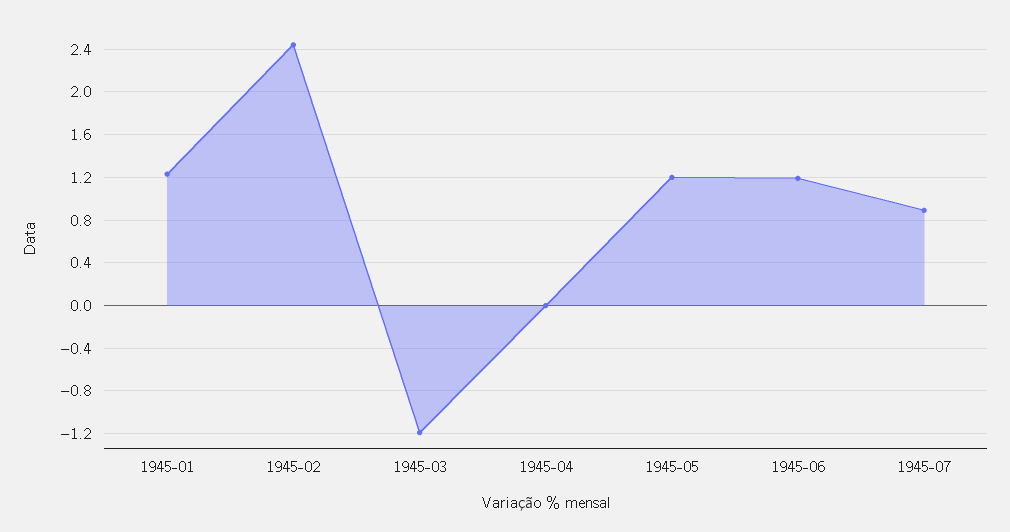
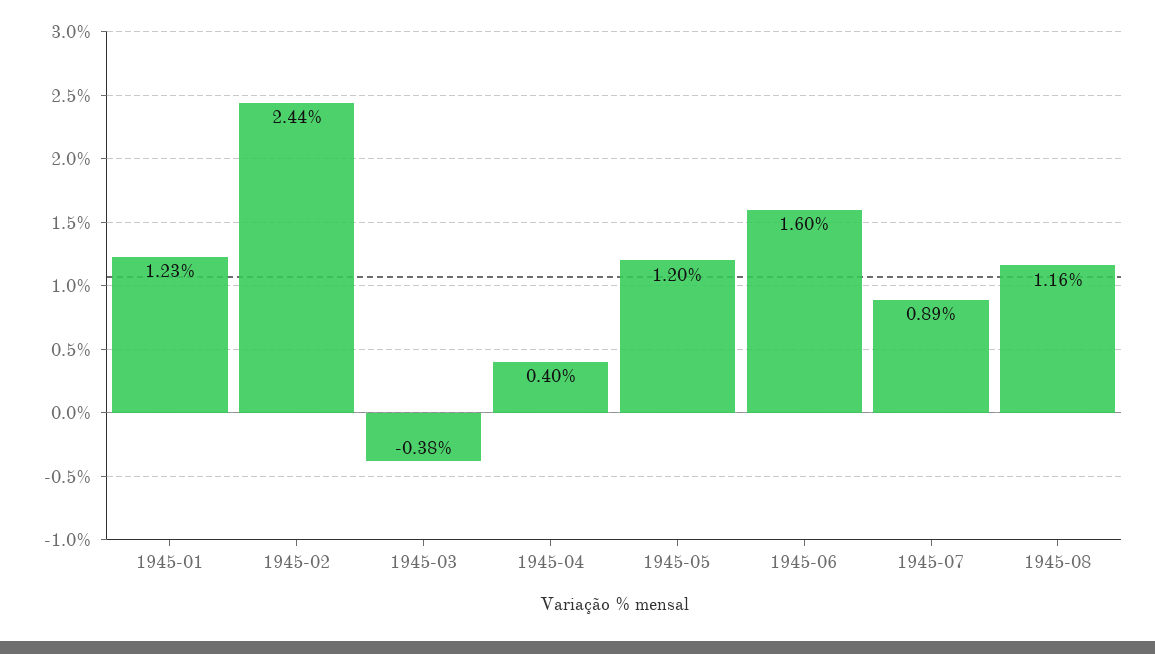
1945-03: -1.2 -> -0.38
1945-04: 0 -> 0.4
1945-06: 1.2 -> 1.6
1945-08: none -> 1.16

